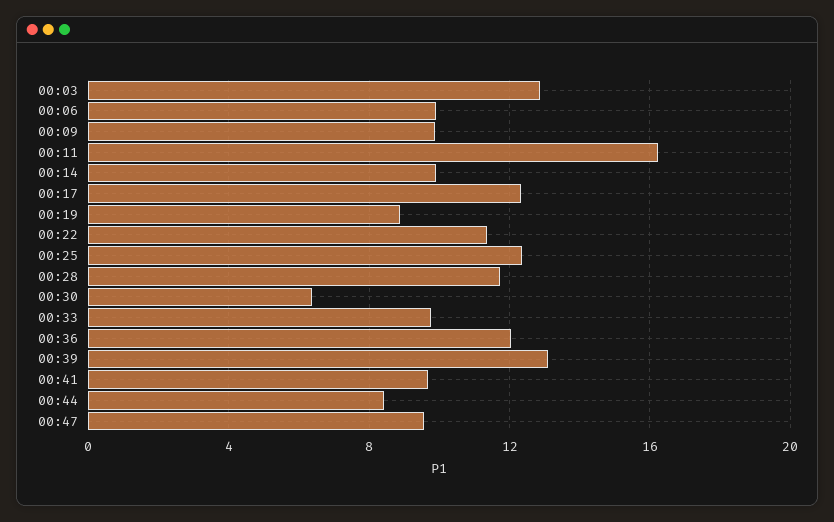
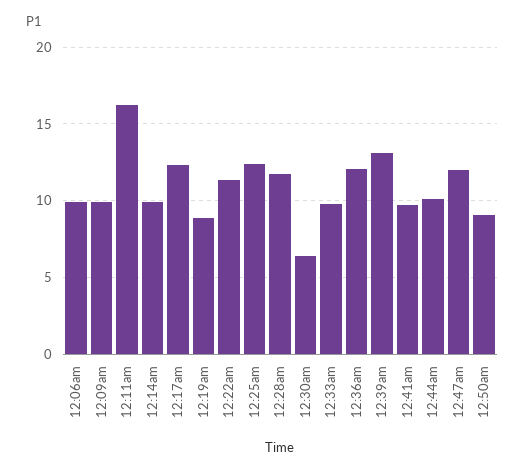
00:03: 13 -> none
00:44: 8.5 -> 10
00:47: 9.5 -> 12
12:50am: none -> 9

